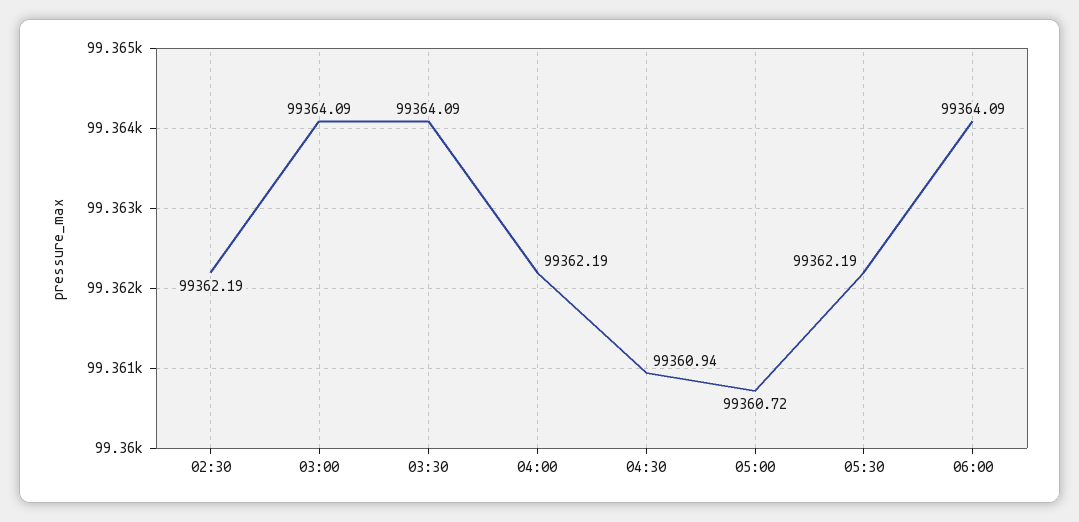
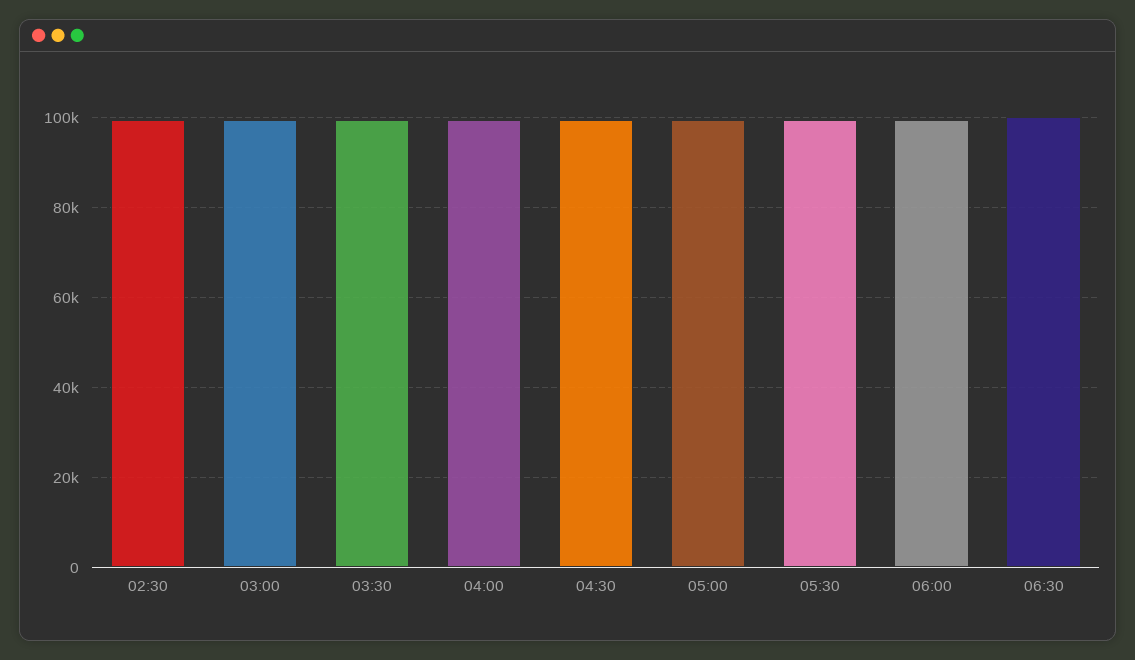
06:30: none -> 100000

